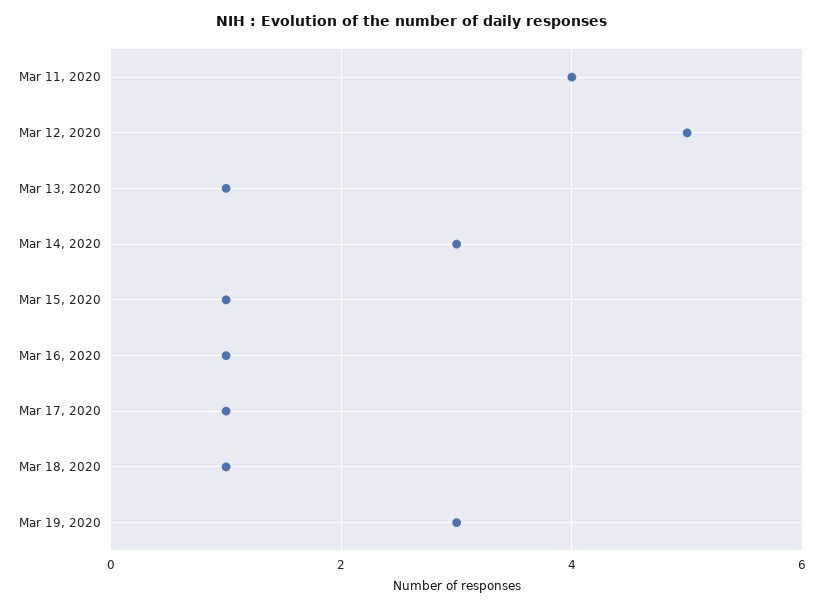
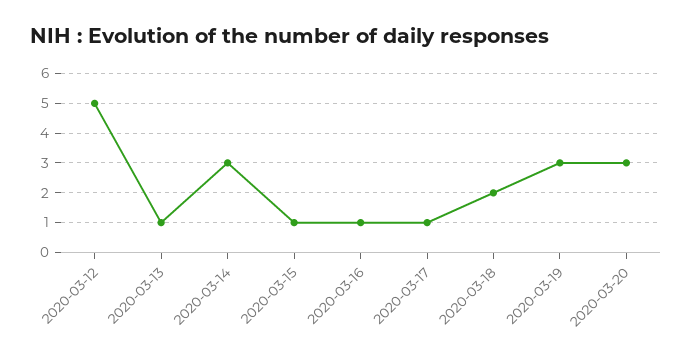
Mar 11, 2020: 4 -> none
Mar 18, 2020: 1 -> 2
2020-03-20: none -> 3

